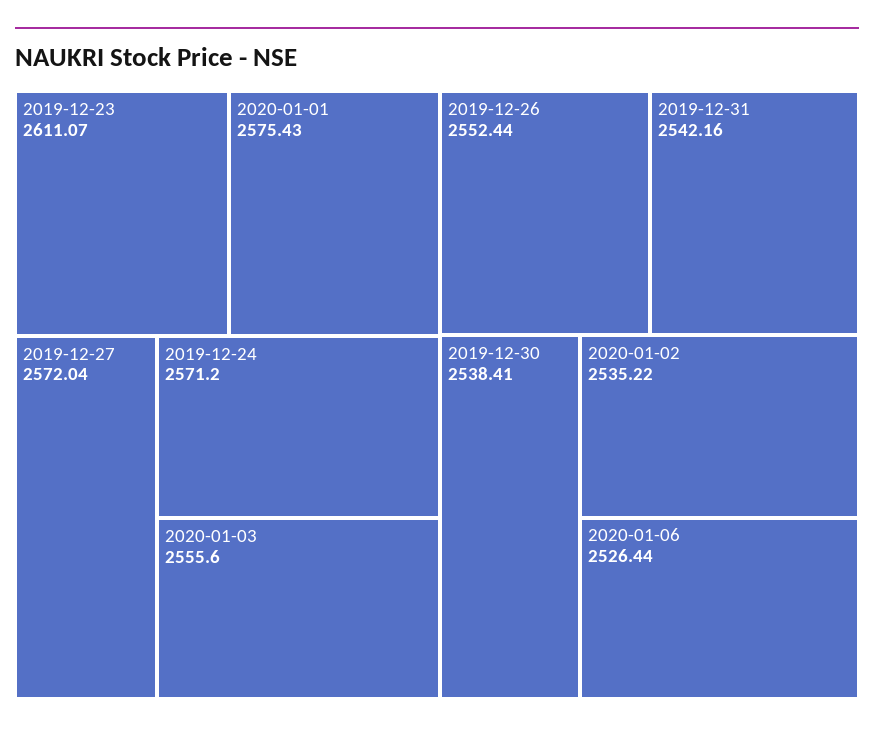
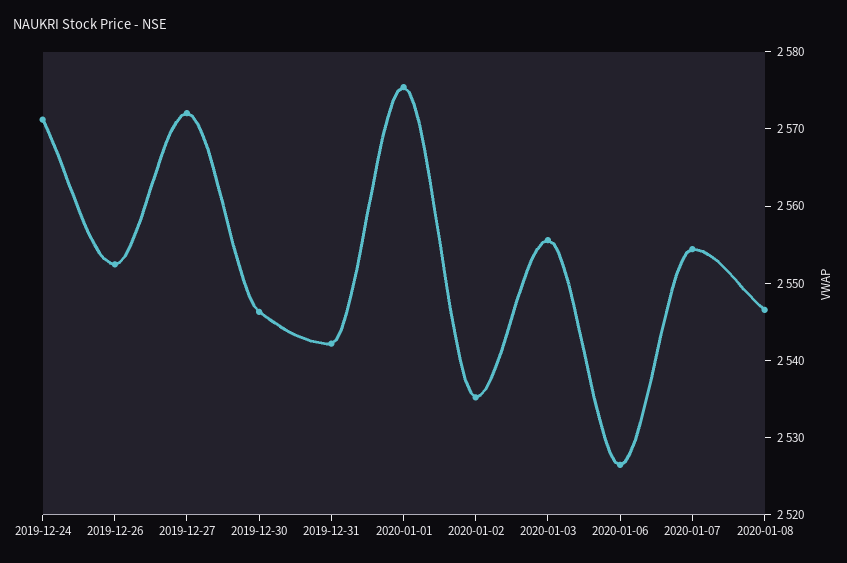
2019-12-23: 2611.07 -> none
2019-12-30: 2538.41 -> 2546
2020-01-07: none -> 2554
2020-01-08: none -> 2546

